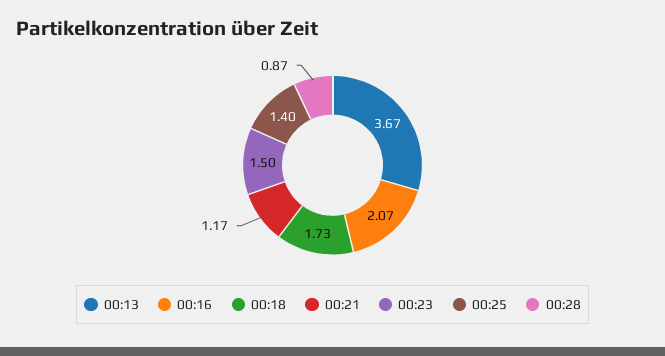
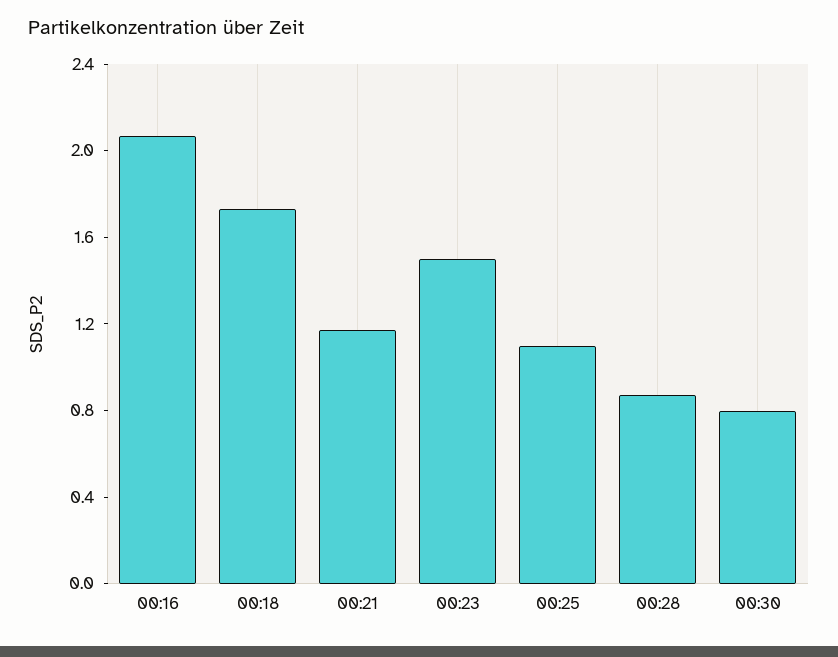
00:13: 3.67 -> none
00:25: 1.4 -> 1.1
00:30: none -> 0.8

